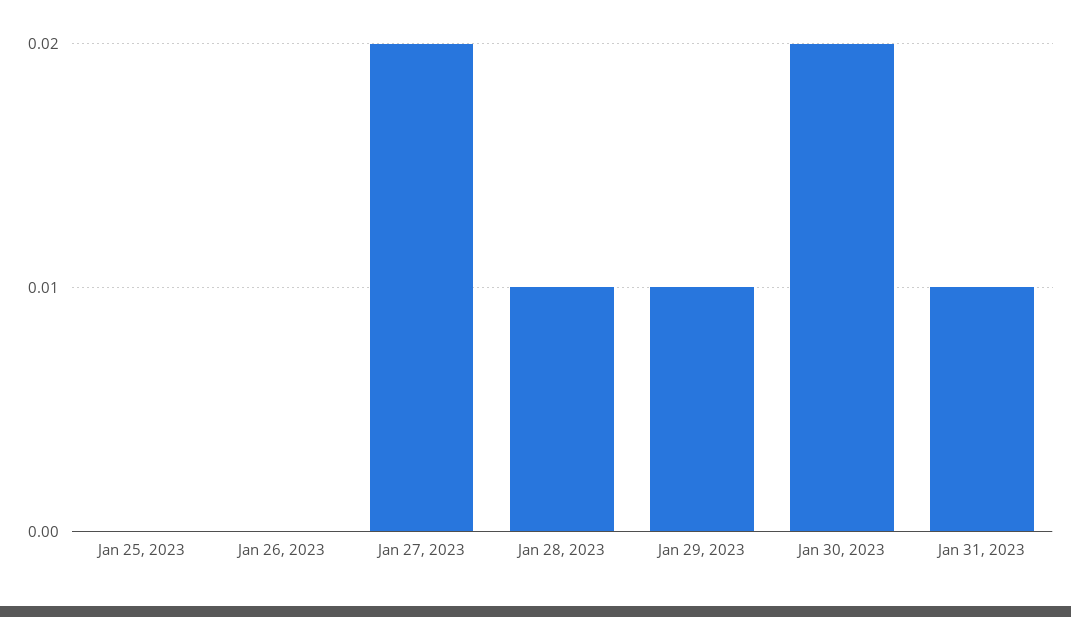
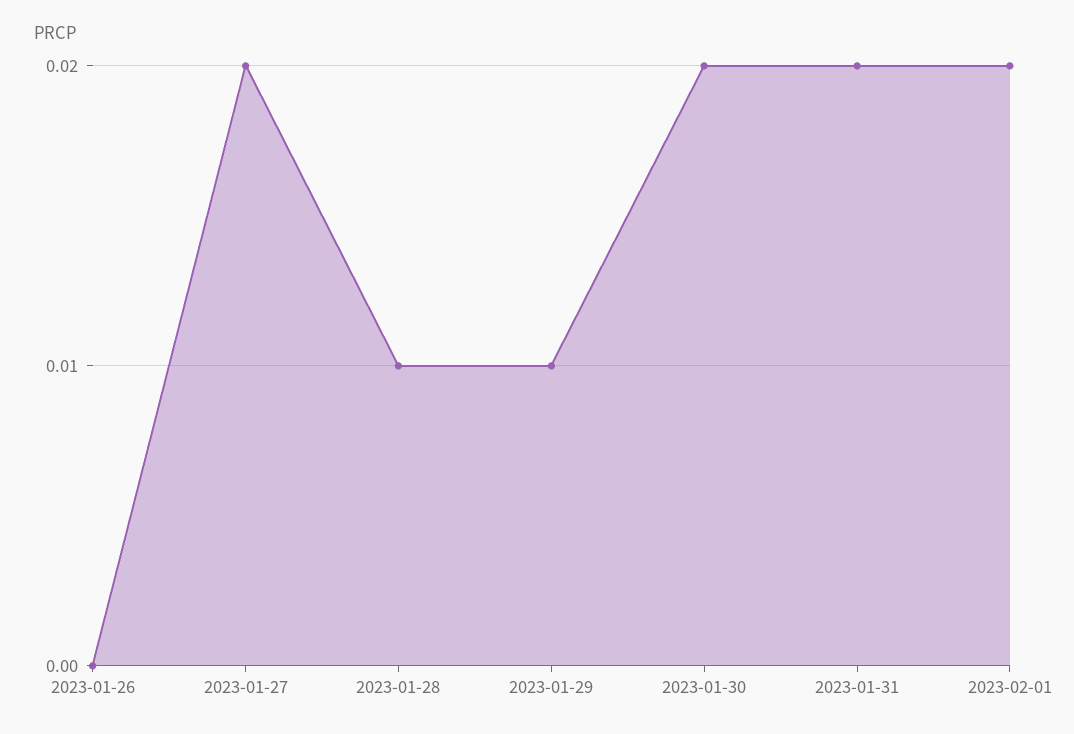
Jan 25, 2023: 0 -> none
Jan 31, 2023: 0.01 -> 0.02
2023-02-01: none -> 0.02

